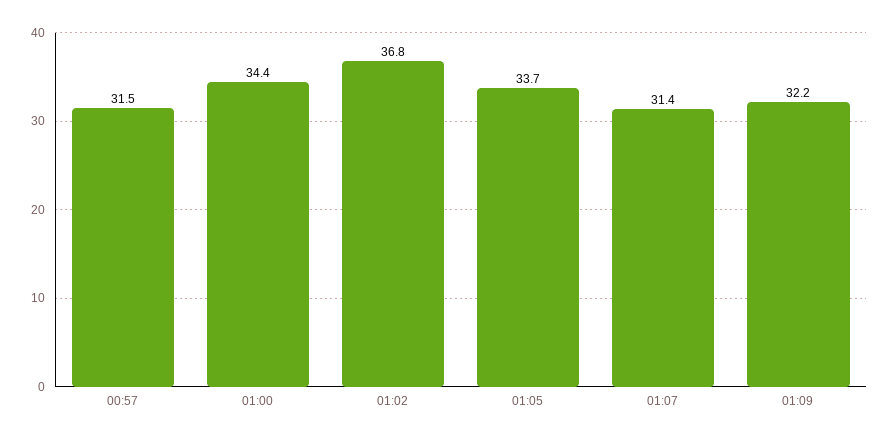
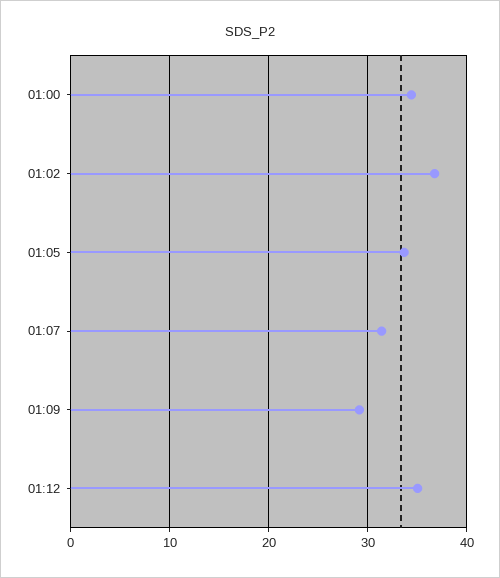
00:57: 31.5 -> none
01:09: 32.2 -> 29
01:12: none -> 35

